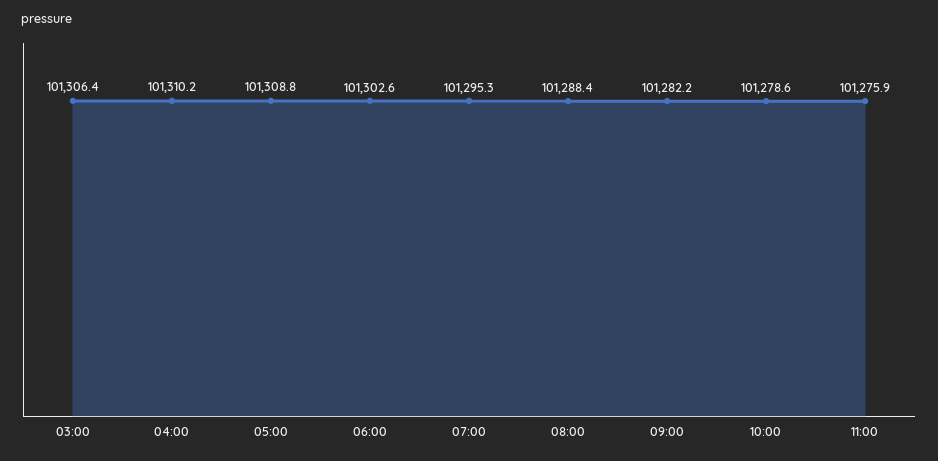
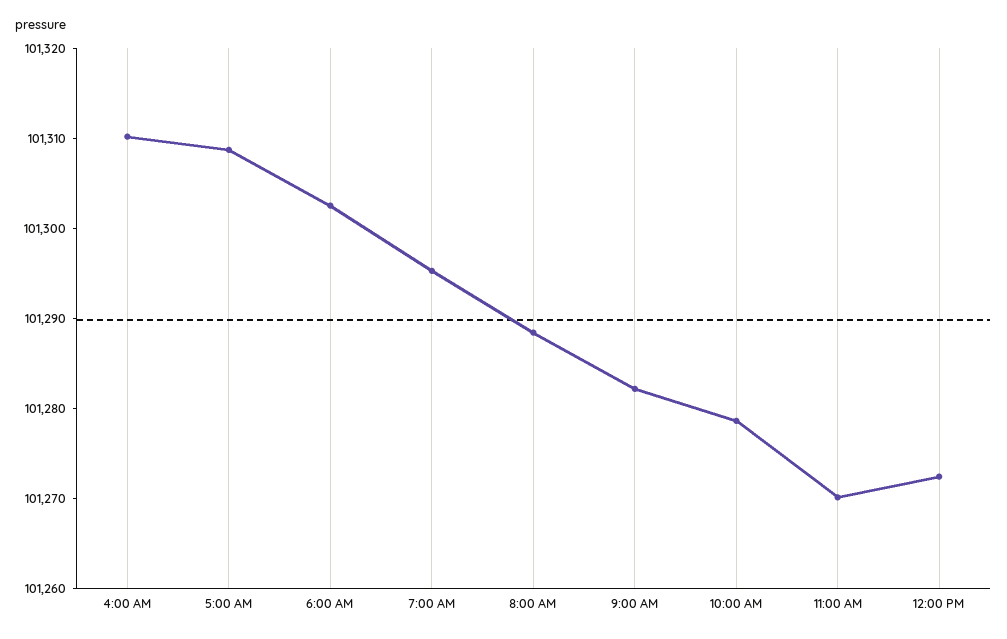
03:00: 101306.4 -> none
11:00: 101275.9 -> 101270
12:00 PM: none -> 101272

